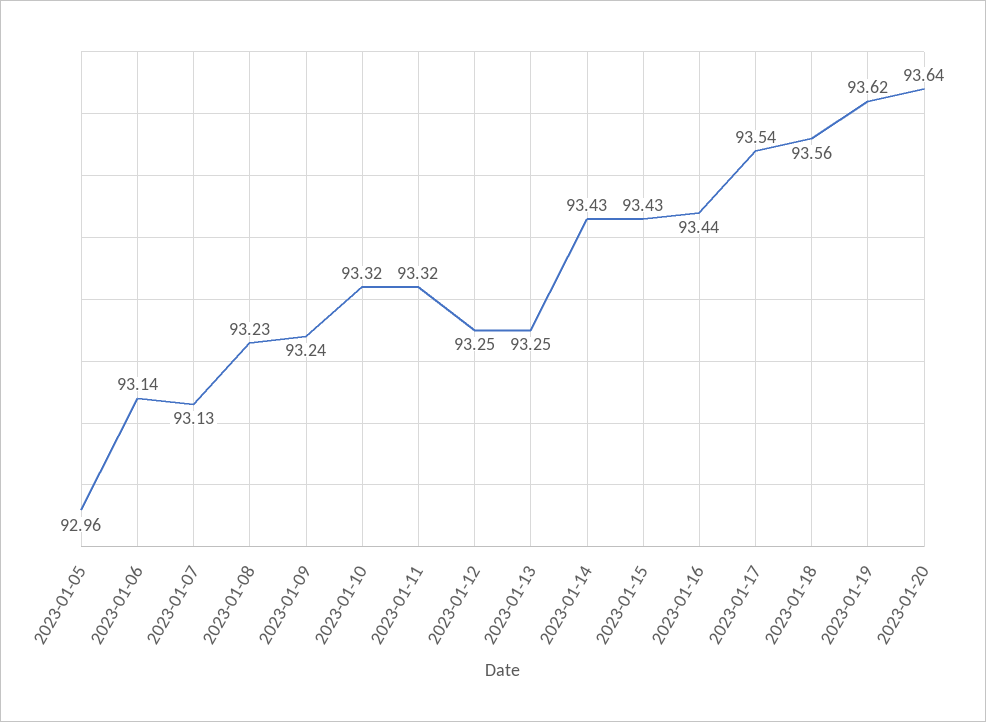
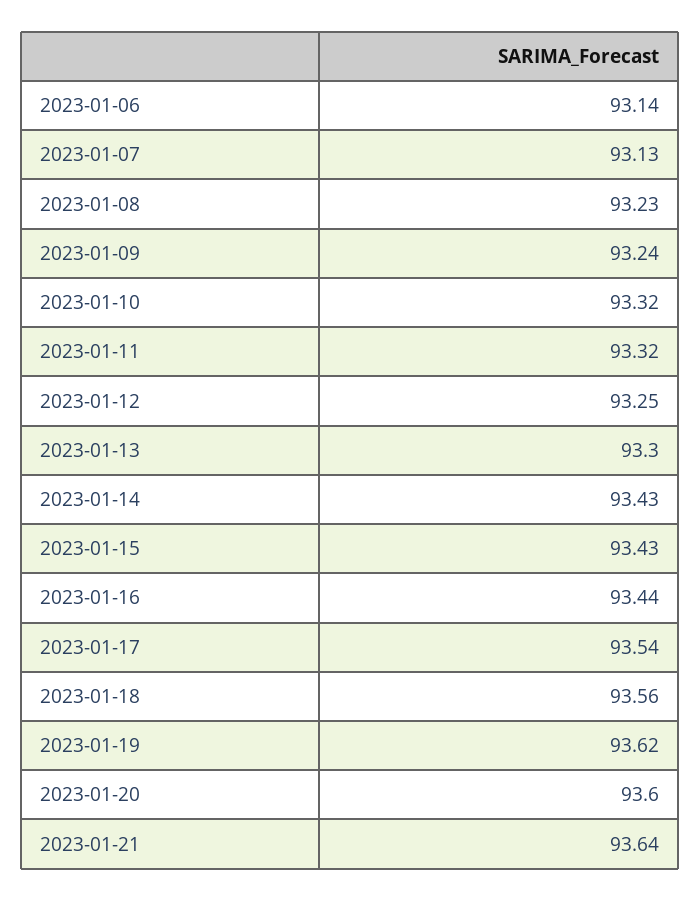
2023-01-05: 92.96 -> none
2023-01-13: 93.25 -> 93.3
2023-01-20: 93.64 -> 93.6
2023-01-21: none -> 93.64

